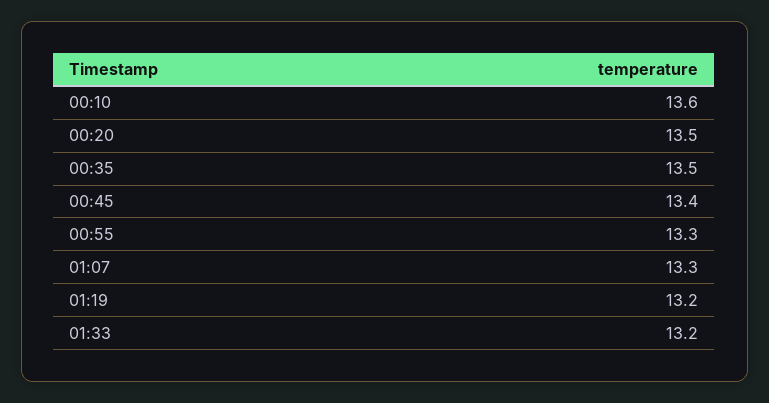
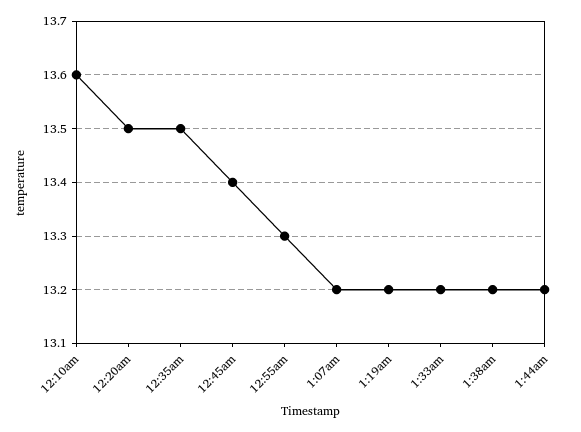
01:07: 13.3 -> 13.2
1:38am: none -> 13.2
1:44am: none -> 13.2

